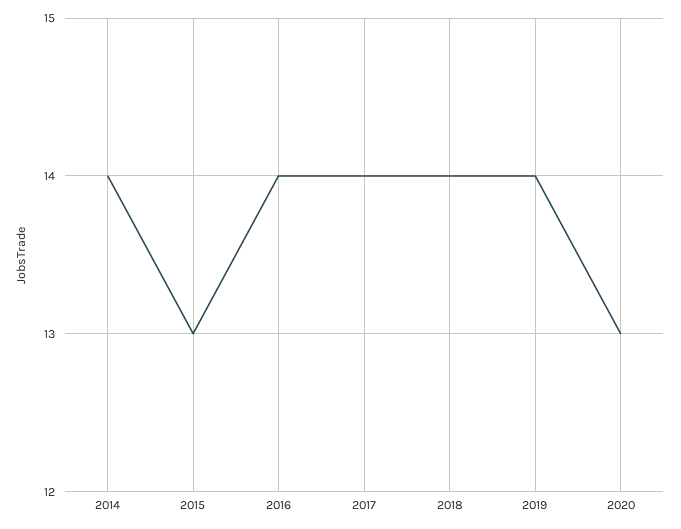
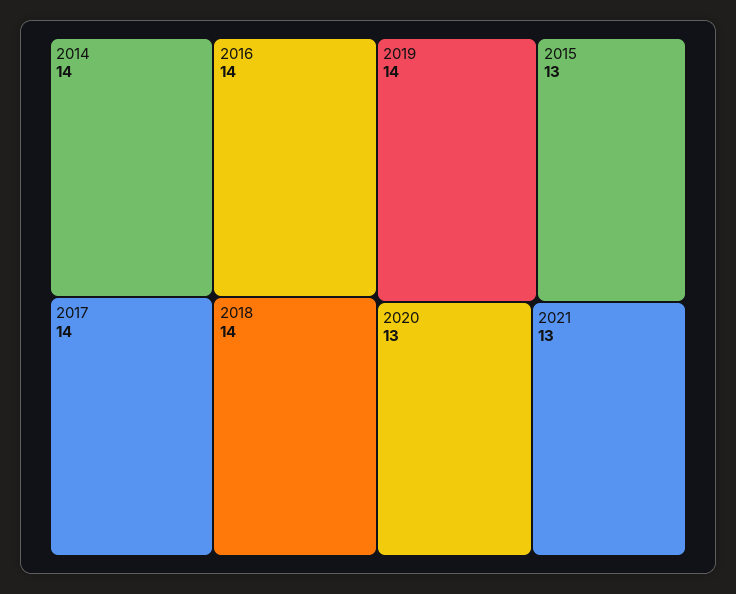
2021: none -> 13

